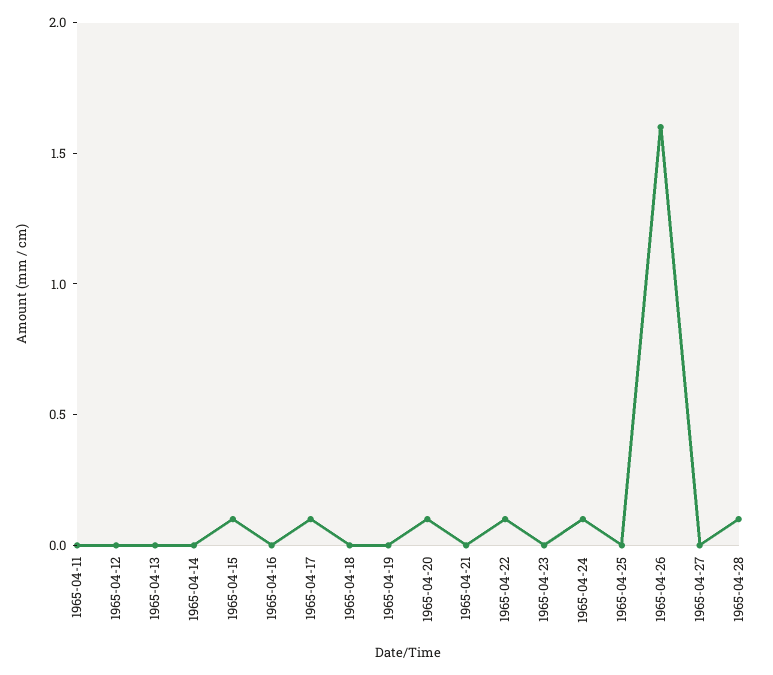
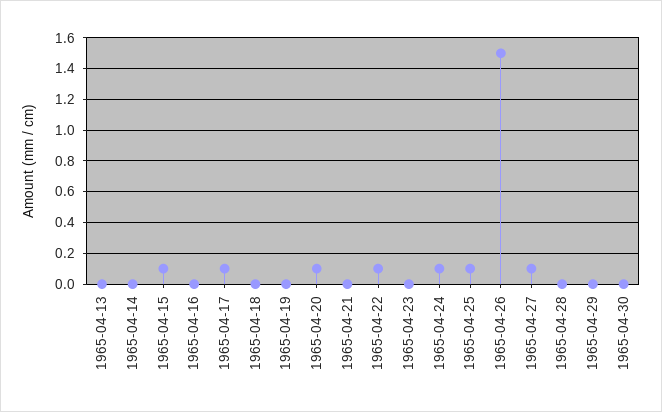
1965-04-11: 0 -> none
1965-04-12: 0 -> none
1965-04-25: 0 -> 0.1
1965-04-26: 1.6 -> 1.5
1965-04-27: 0 -> 0.1
1965-04-28: 0.1 -> 0
1965-04-29: none -> 0
1965-04-30: none -> 0

